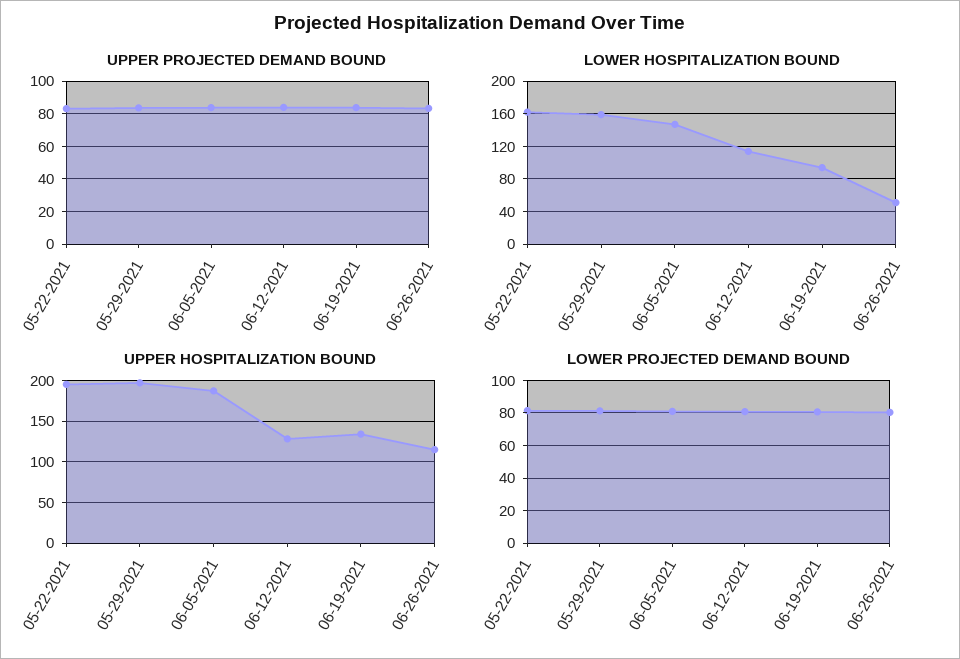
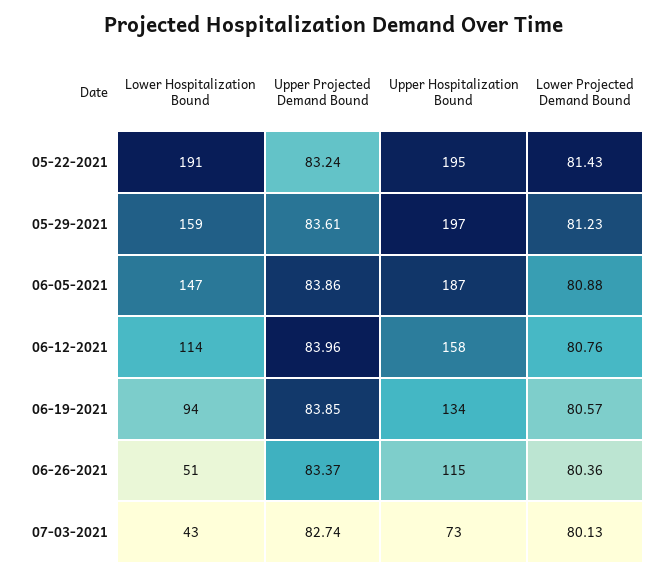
LOWER HOSPITALIZATION BOUND, 05-22-2021: 160 -> 191
UPPER HOSPITALIZATION BOUND, 06-12-2021: 130 -> 158
LOWER HOSPITALIZATION BOUND, 07-03-2021: none -> 43
UPPER PROJECTED DEMAND BOUND, 07-03-2021: none -> 82.74
UPPER HOSPITALIZATION BOUND, 07-03-2021: none -> 73
LOWER PROJECTED DEMAND BOUND, 07-03-2021: none -> 80.13

